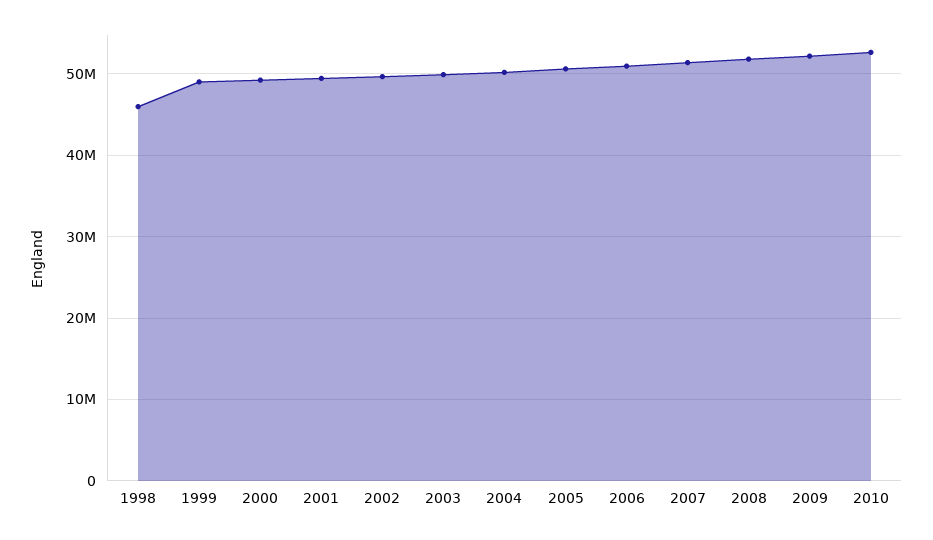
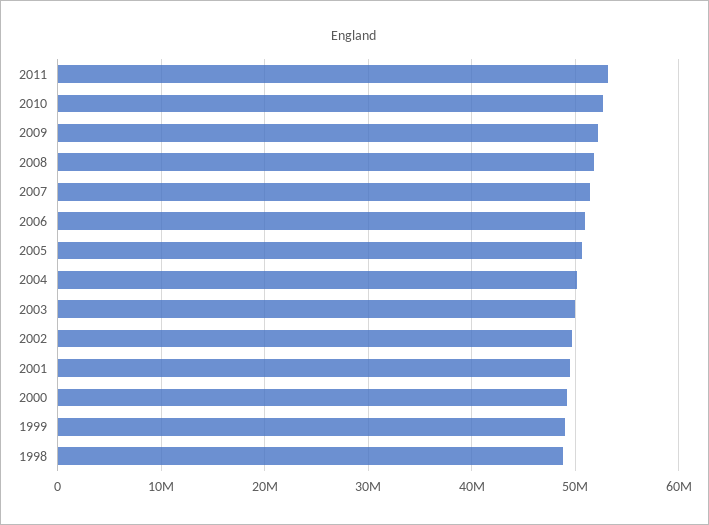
1998: 46000000 -> 49000000
2011: none -> 53000000

